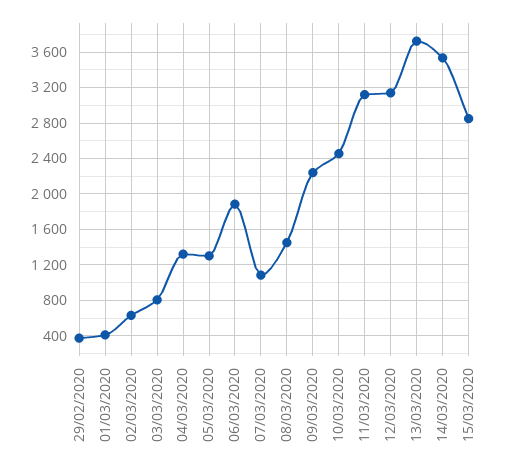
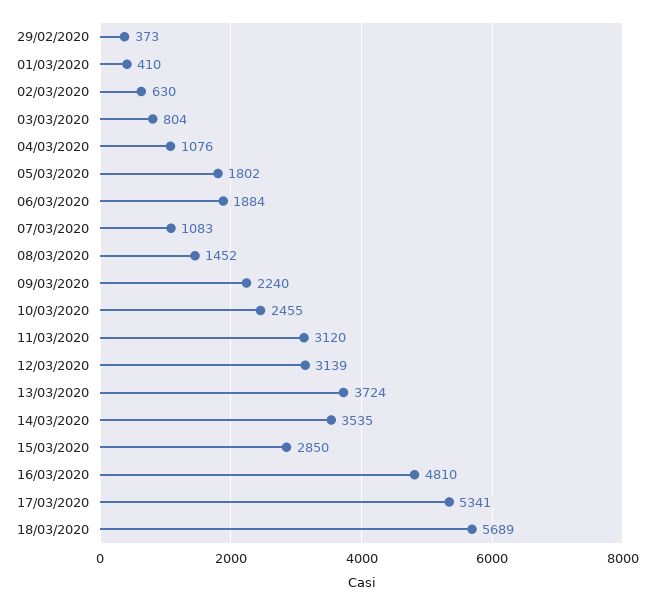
04/03/2020: 1300 -> 1076
05/03/2020: 1300 -> 1802
16/03/2020: none -> 4810
17/03/2020: none -> 5341
18/03/2020: none -> 5689

